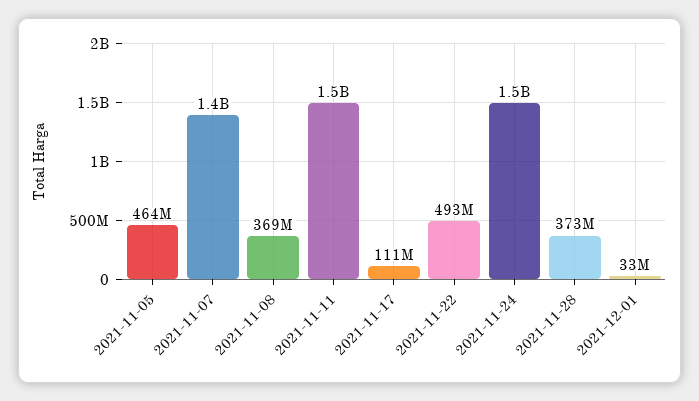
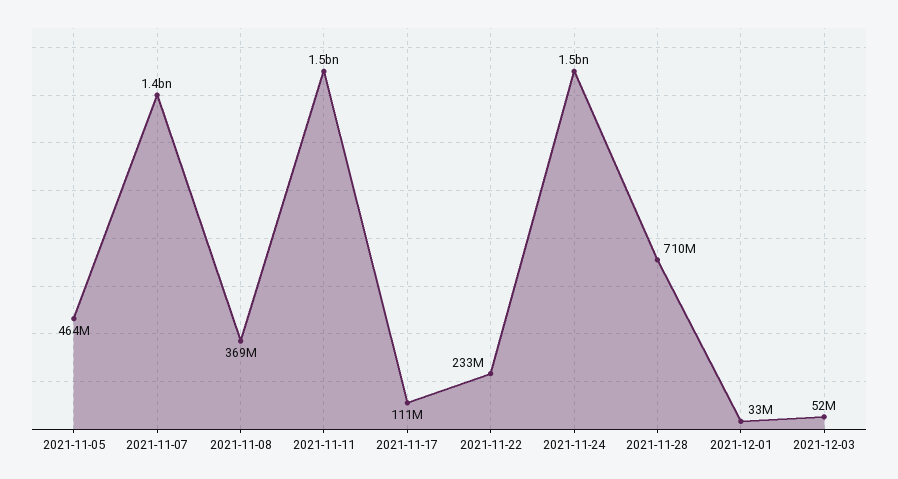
2021-11-22: 493000000 -> 233000000
2021-11-28: 373000000 -> 710000000
2021-12-03: none -> 52000000

